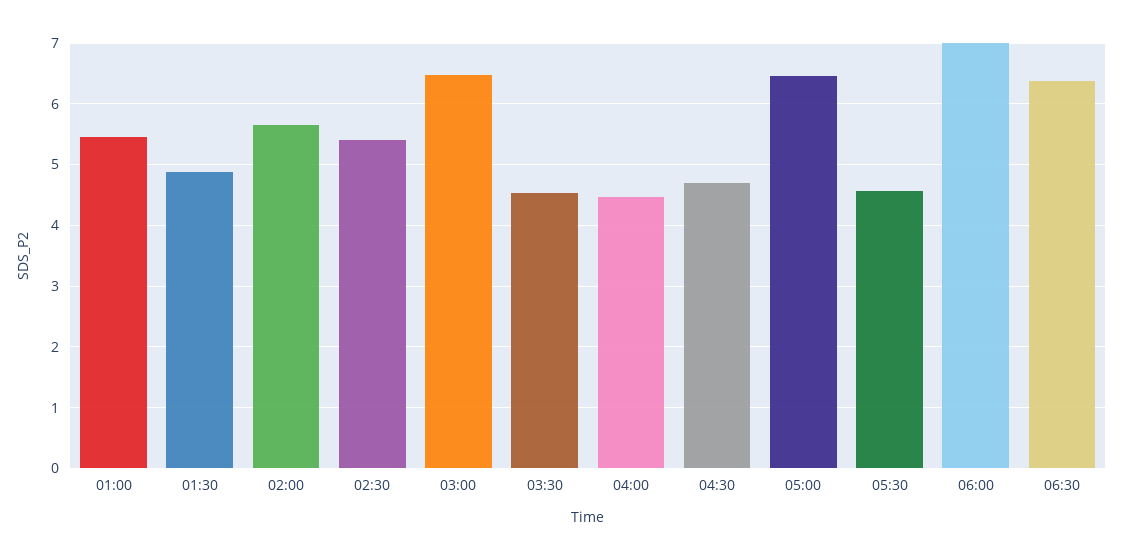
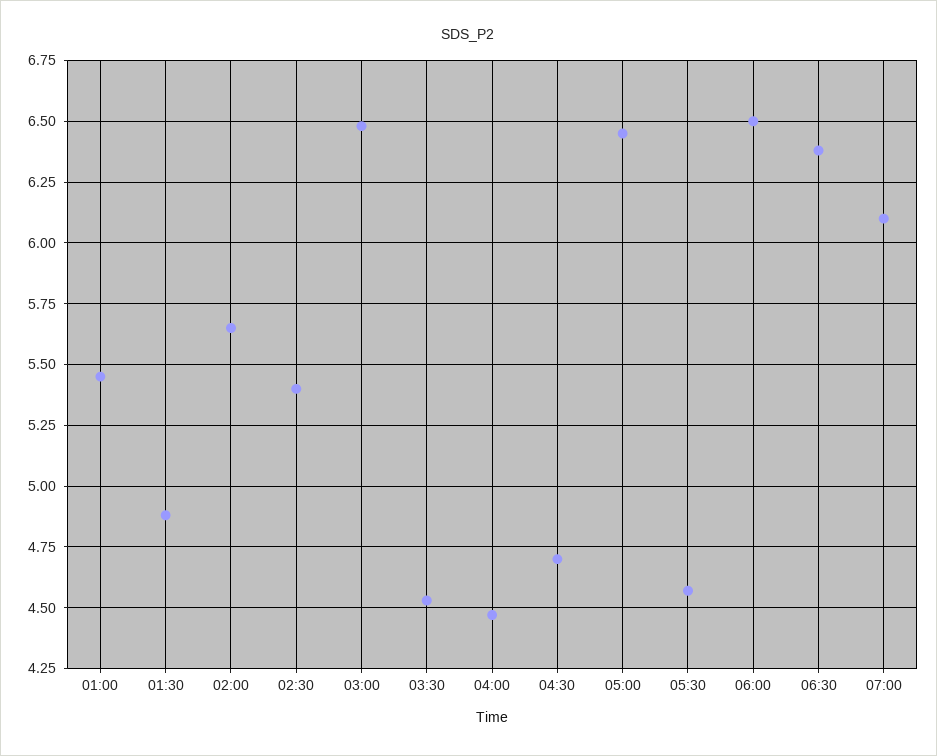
06:00: 7 -> 6.5
07:00: none -> 6.1

